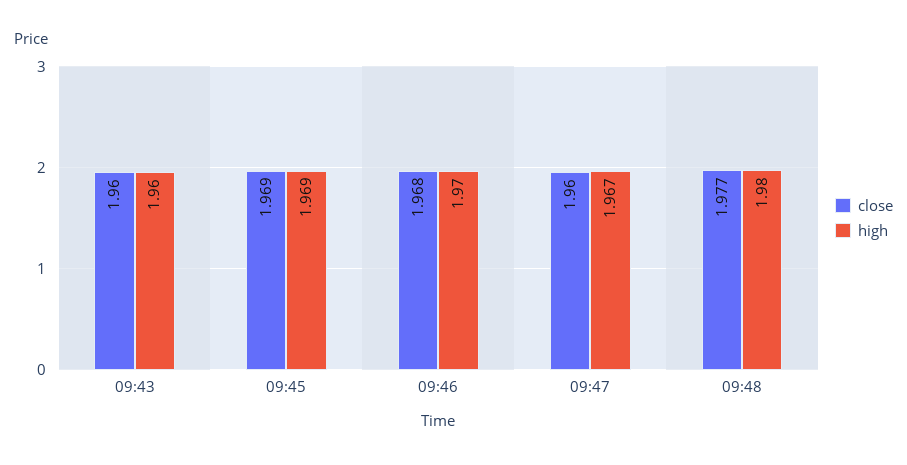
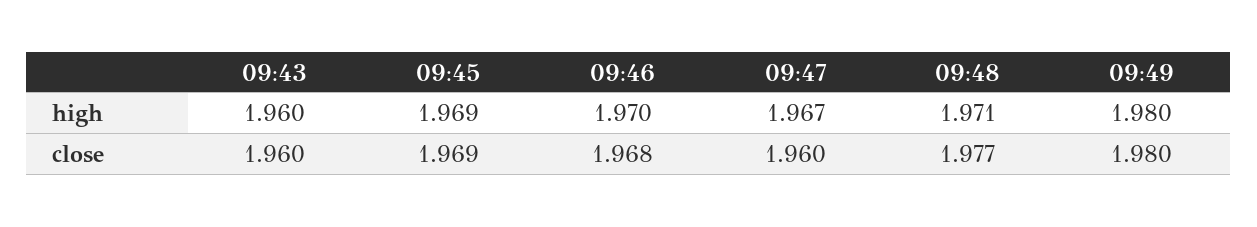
high, 09:48: 1.98 -> 1.971
high, 09:49: none -> 1.98
close, 09:49: none -> 1.98

